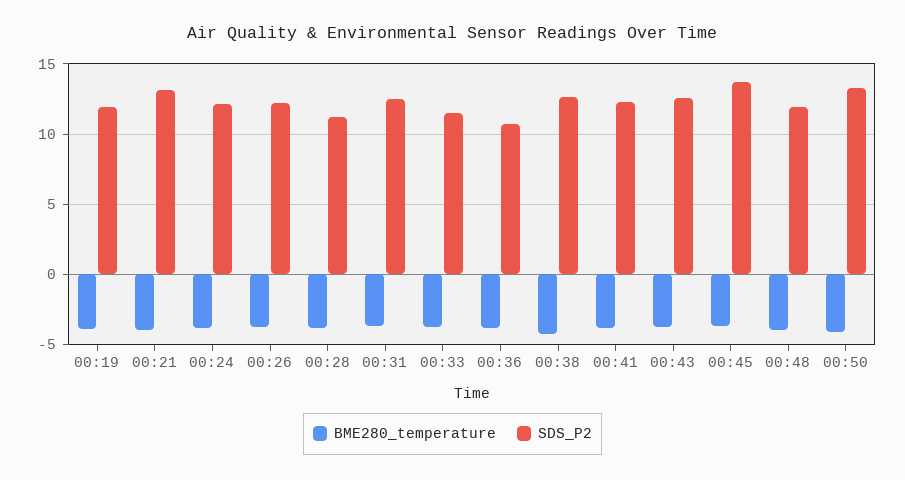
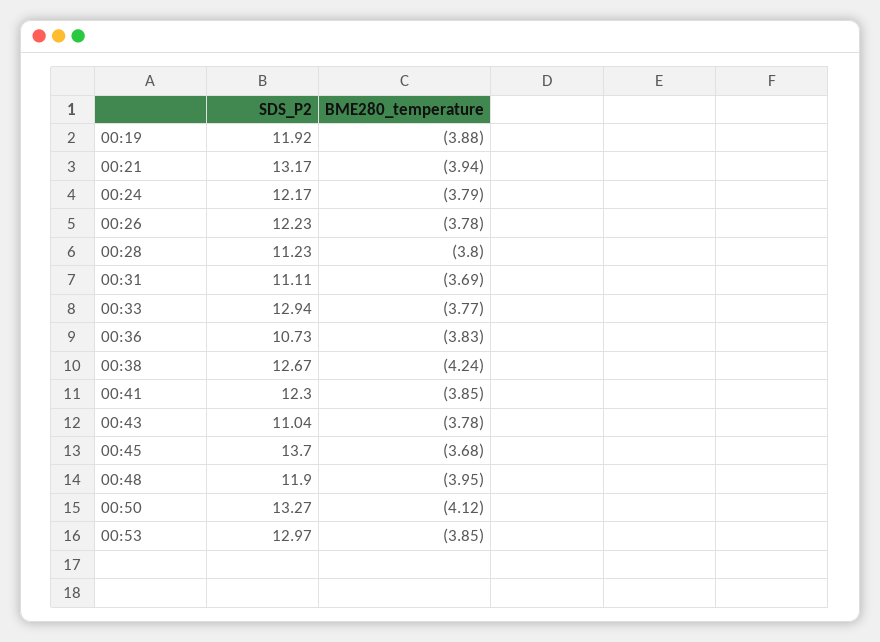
SDS_P2, 00:31: 12.5 -> 11.11
SDS_P2, 00:33: 11.5 -> 12.94
SDS_P2, 00:43: 12.5 -> 11.04
SDS_P2, 00:53: none -> 12.97
BME280_temperature, 00:53: none -> -3.85

